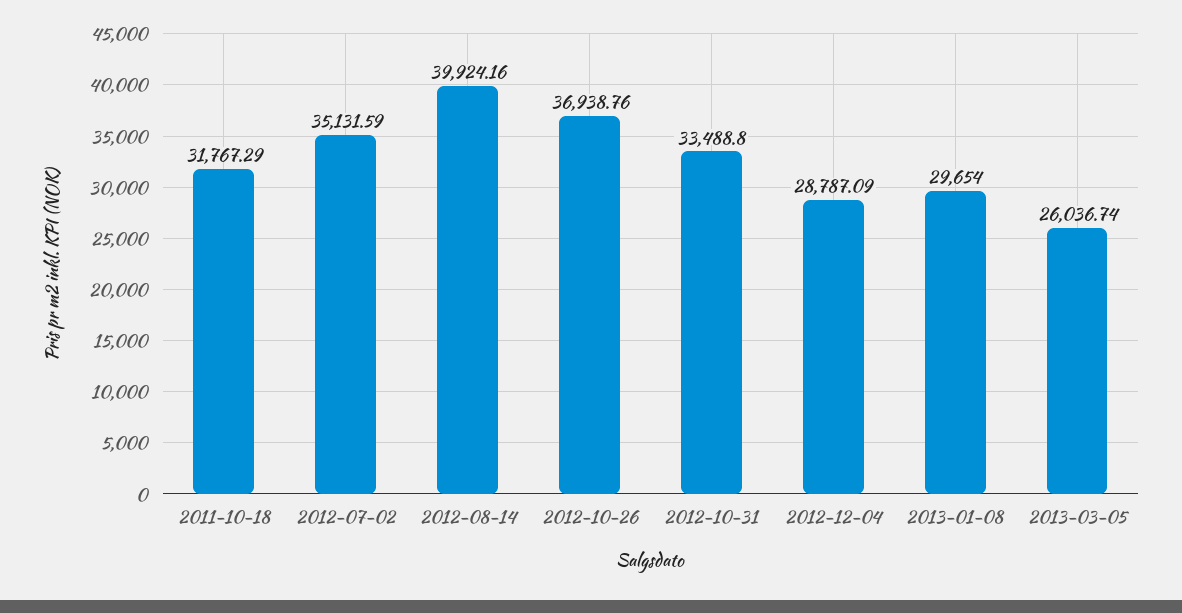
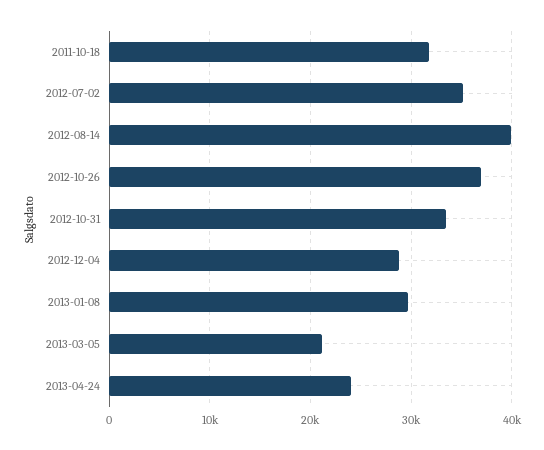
2013-03-05: 26036.74 -> 21000
2013-04-24: none -> 24000

